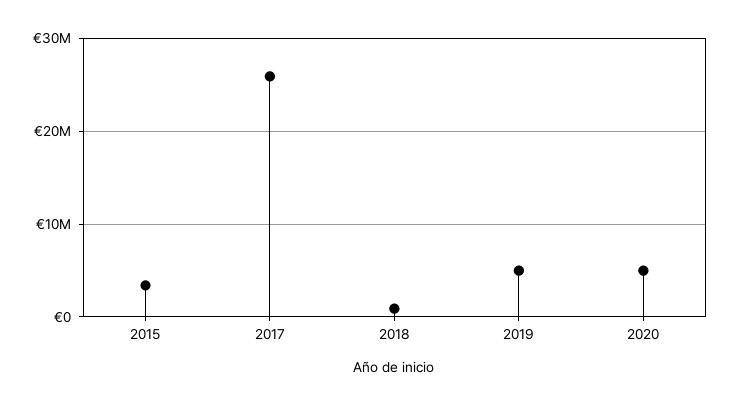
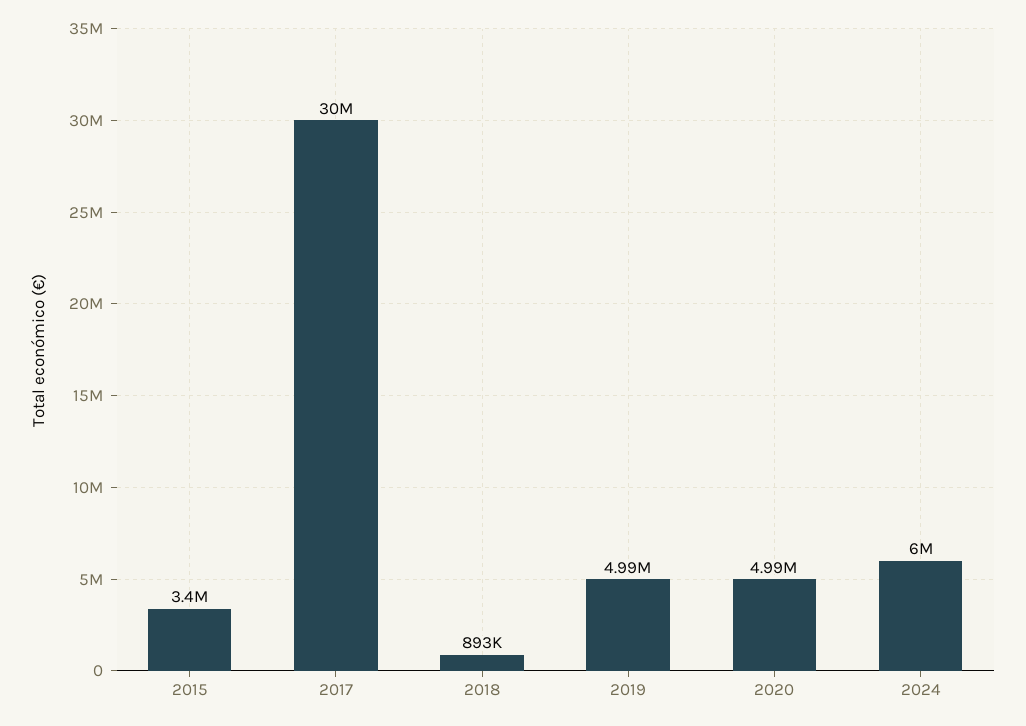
2017: 26000000 -> 30000000
2024: none -> 6000000

